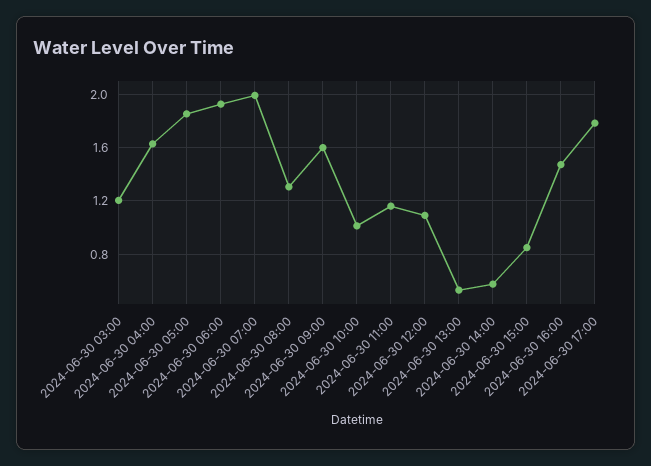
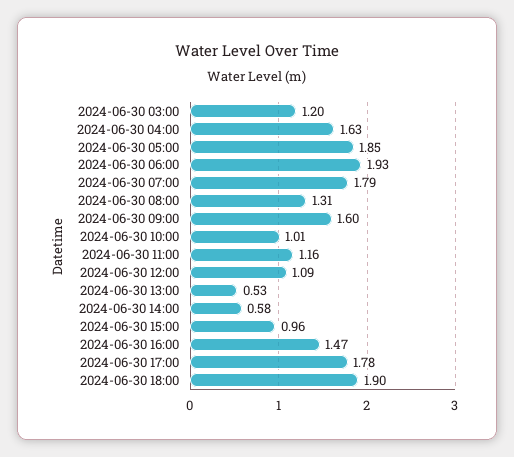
2024-06-30 07:00: 2 -> 1.79
2024-06-30 15:00: 0.85 -> 0.96
2024-06-30 18:00: none -> 1.9

